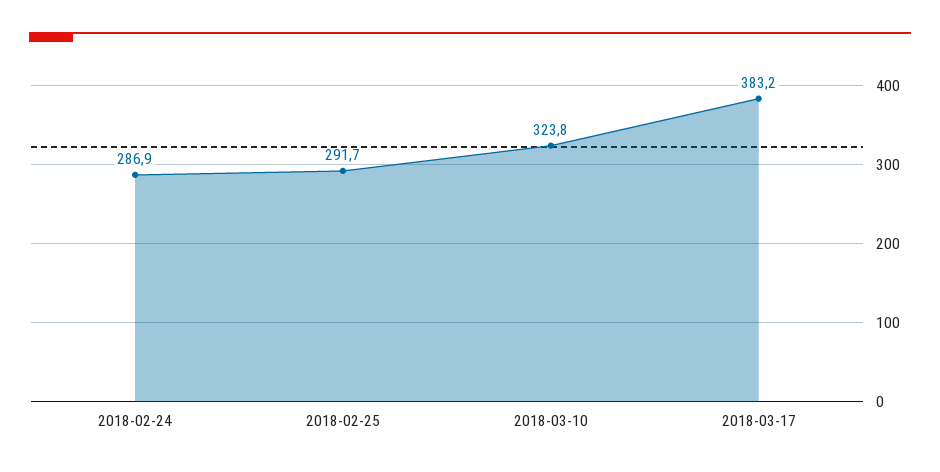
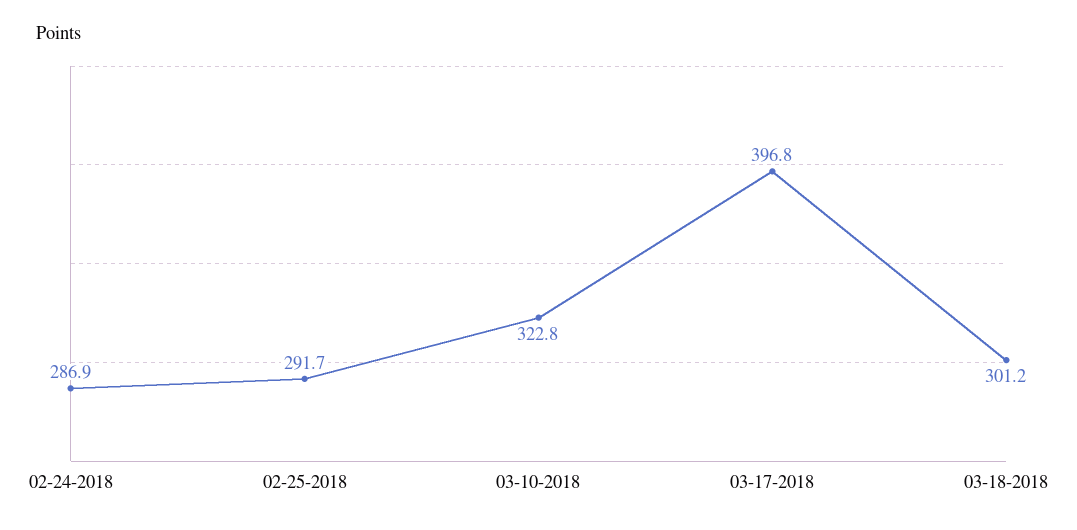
2018-03-10: 323.8 -> 322.8
2018-03-17: 383.2 -> 396.8
03-18-2018: none -> 301.2

